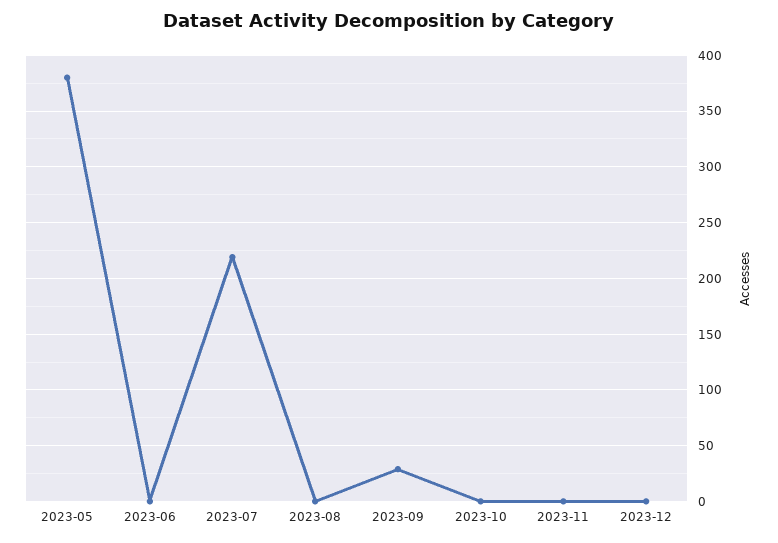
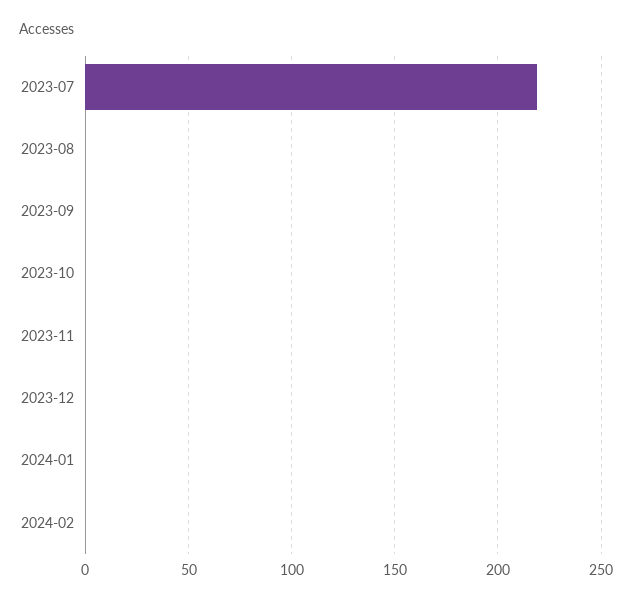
2023-05: 380 -> none
2023-06: 0 -> none
2023-09: 30 -> 0
2024-01: none -> 0
2024-02: none -> 0

